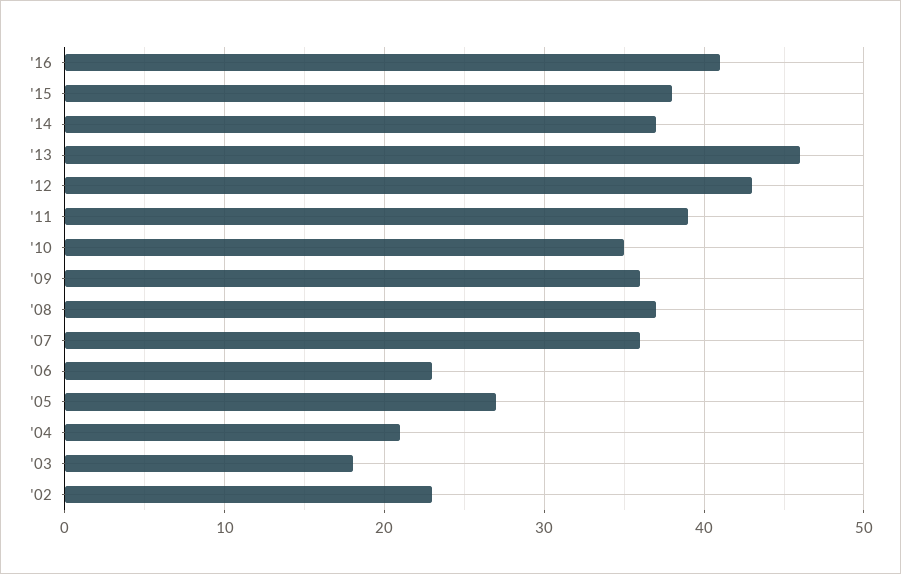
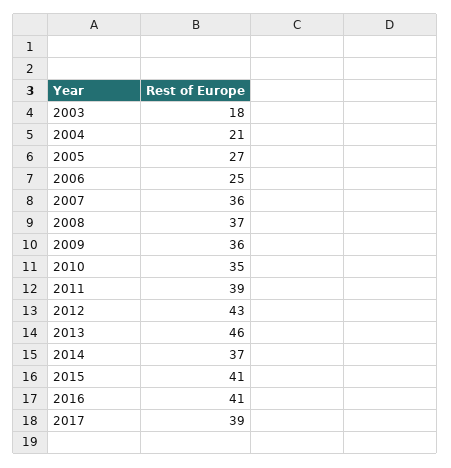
'15: 38 -> 41
'06: 23 -> 25
'02: 23 -> none
2017: none -> 39

